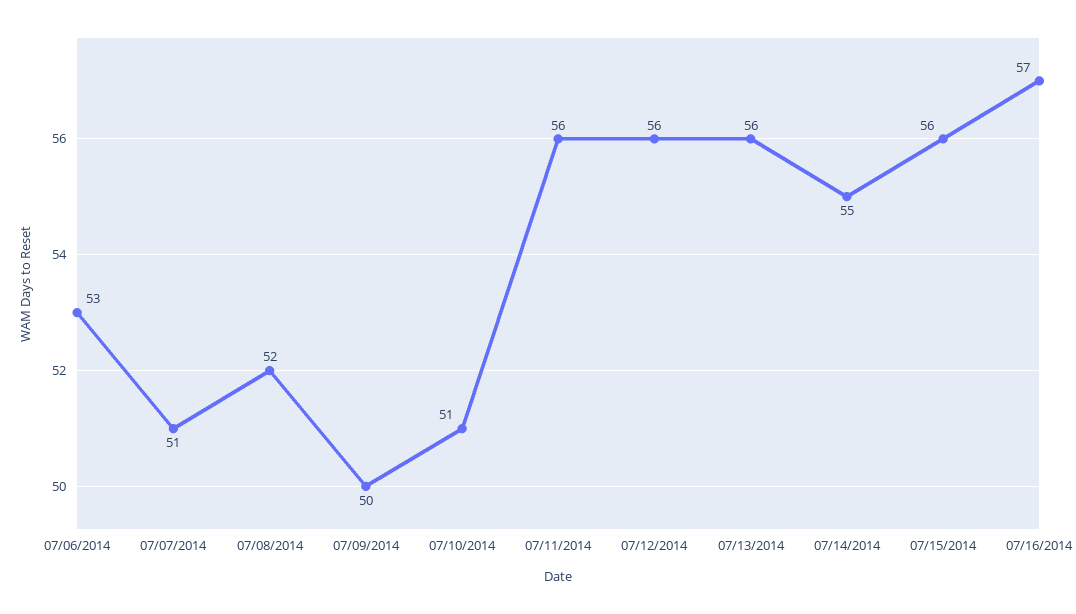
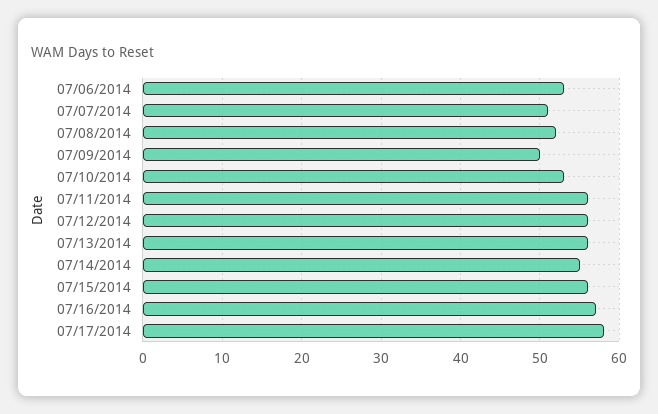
07/10/2014: 51 -> 53
07/17/2014: none -> 58

